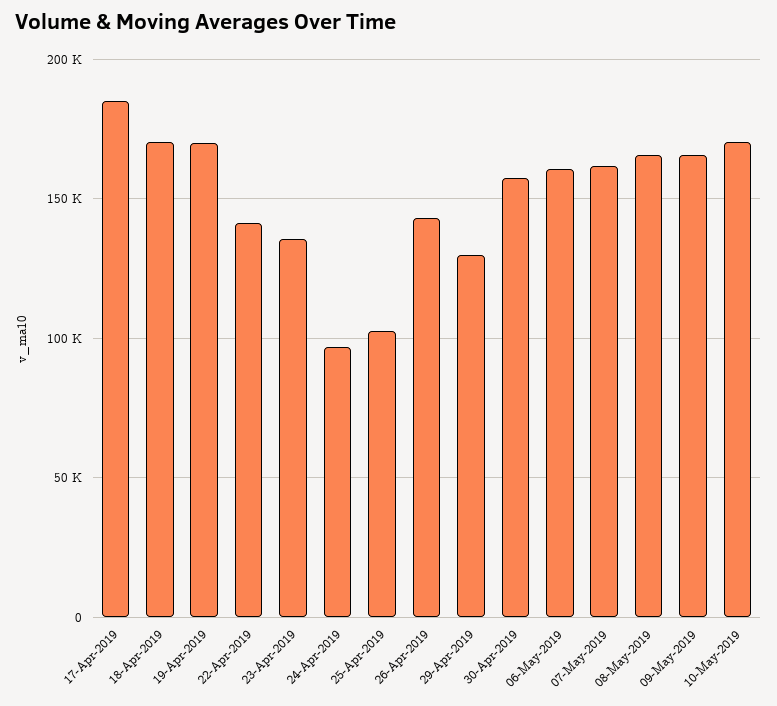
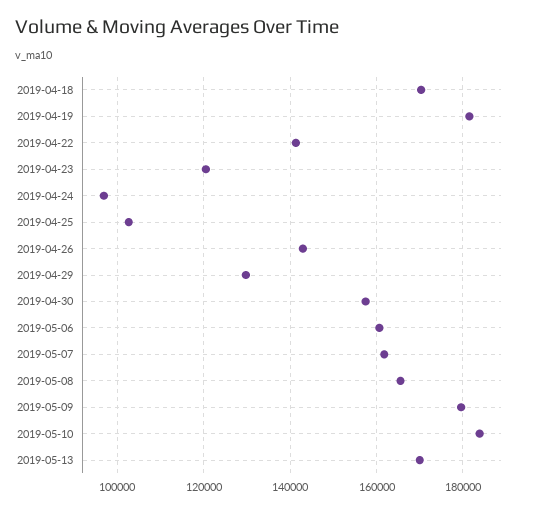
17-Apr-2019: 185000 -> none
19-Apr-2019: 170000 -> 182000
23-Apr-2019: 135000 -> 120000
09-May-2019: 165000 -> 180000
10-May-2019: 170000 -> 184000
2019-05-13: none -> 170000

